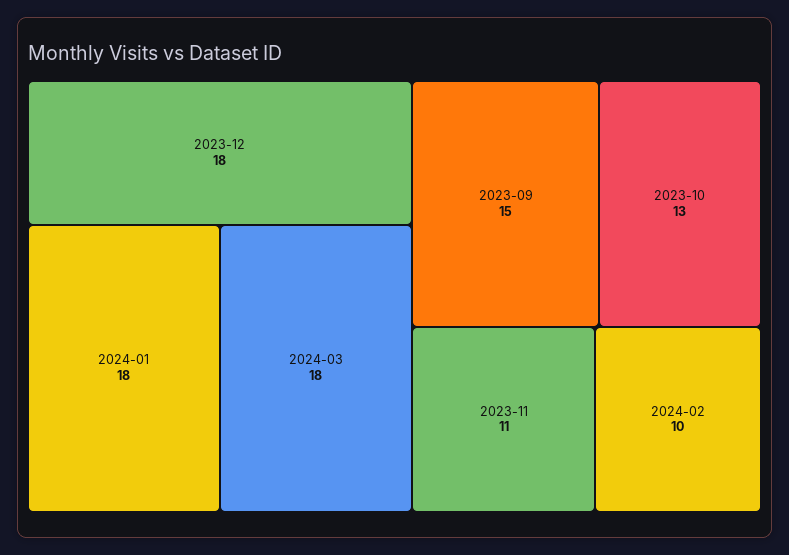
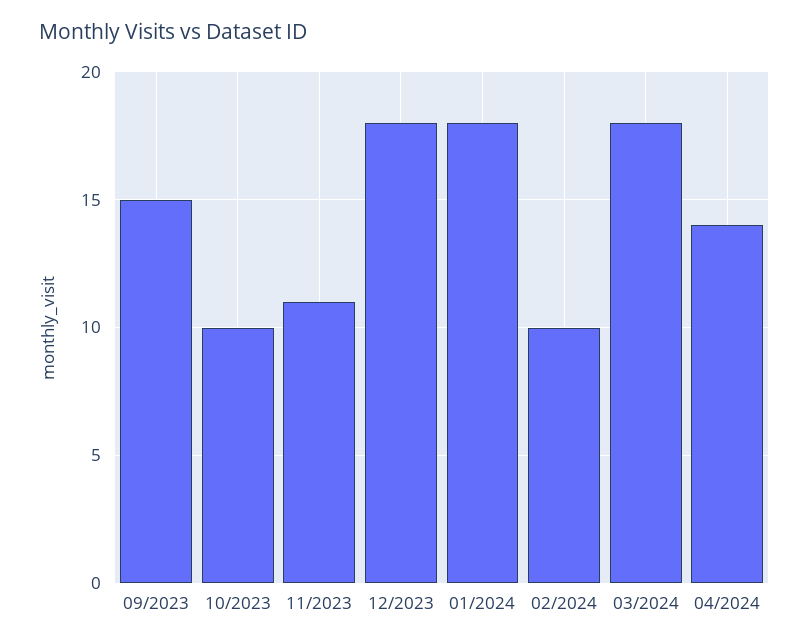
2023-10: 13 -> 10
04/2024: none -> 14

